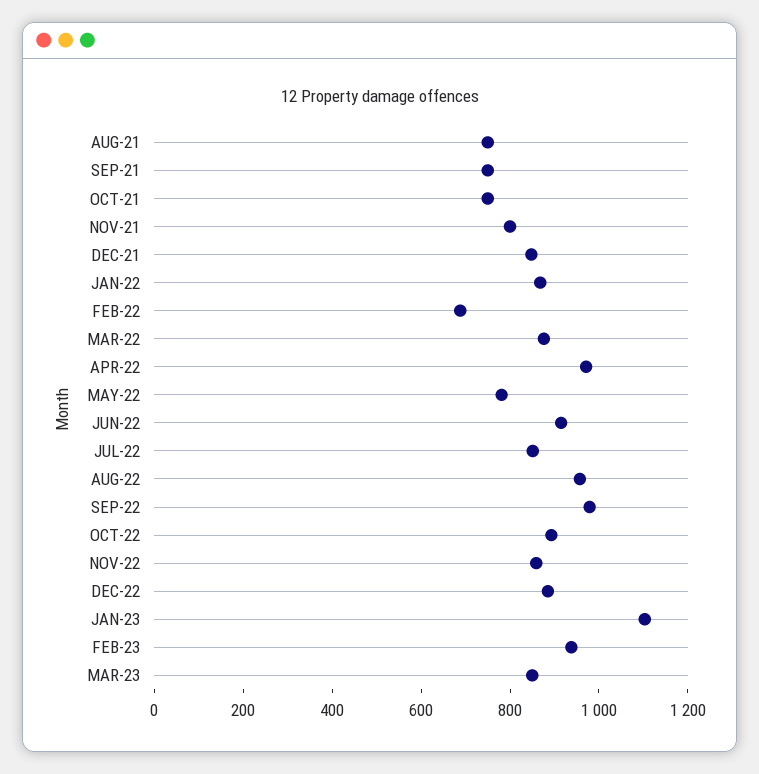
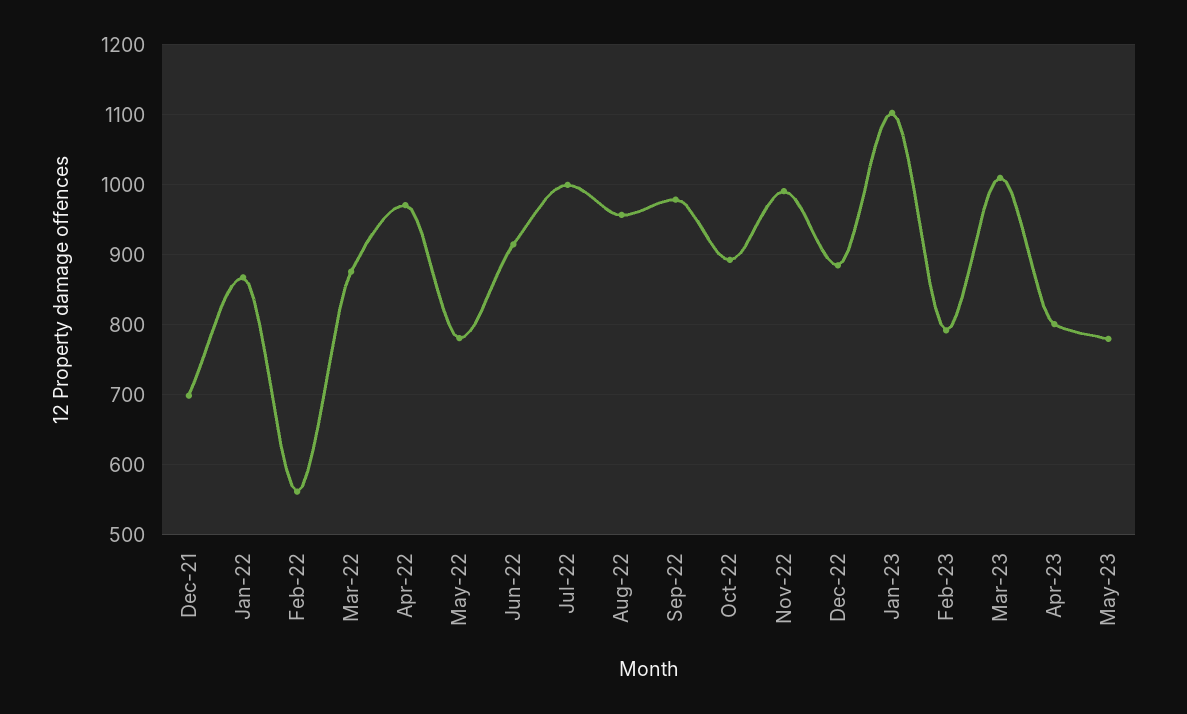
AUG-21: 750 -> none
SEP-21: 750 -> none
OCT-21: 750 -> none
NOV-21: 800 -> none
DEC-21: 850 -> 700
FEB-22: 700 -> 560
JUL-22: 850 -> 1000
NOV-22: 850 -> 990
FEB-23: 950 -> 790
MAR-23: 850 -> 1010
Apr-23: none -> 800
May-23: none -> 780

